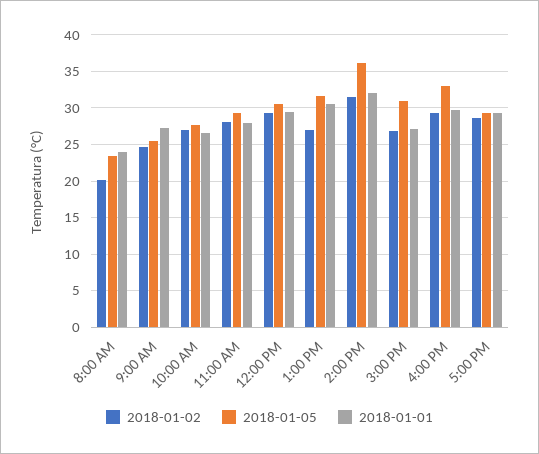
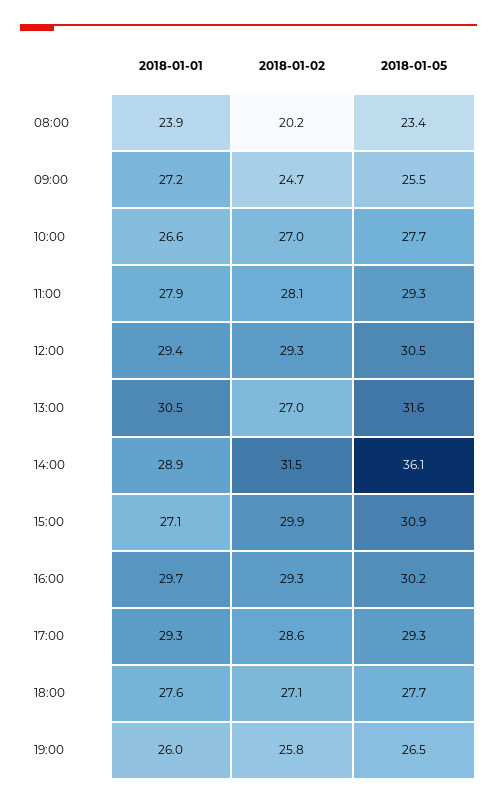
2018-01-01, 2:00 PM: 32 -> 28.9
2018-01-02, 3:00 PM: 27 -> 29.9
2018-01-05, 4:00 PM: 33 -> 30.2
2018-01-01, 18:00: none -> 27.6
2018-01-02, 18:00: none -> 27.1
2018-01-05, 18:00: none -> 27.7
2018-01-01, 19:00: none -> 26
2018-01-02, 19:00: none -> 25.8
2018-01-05, 19:00: none -> 26.5

